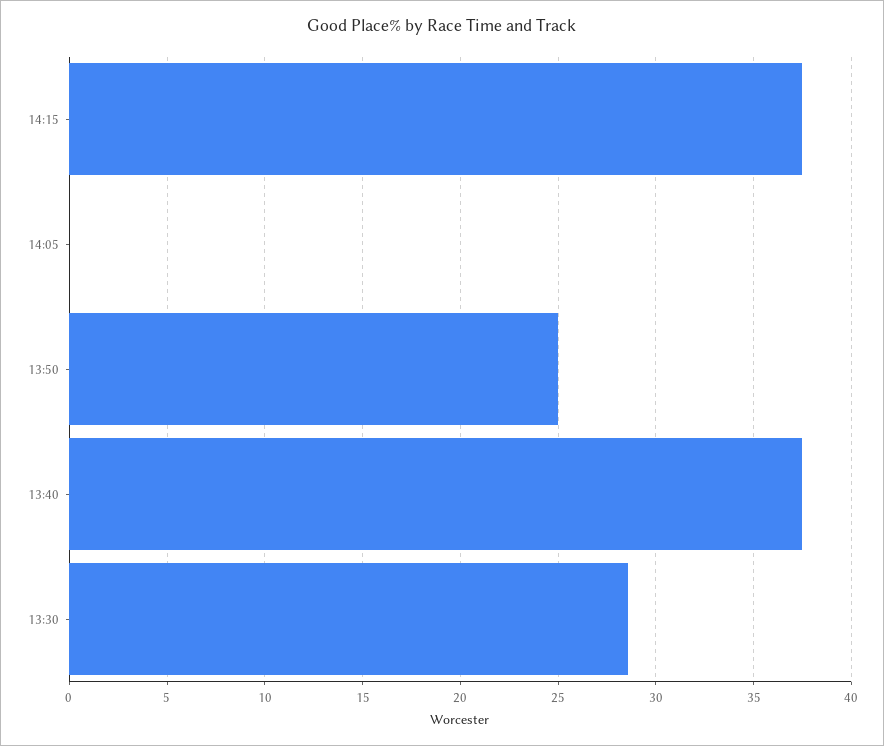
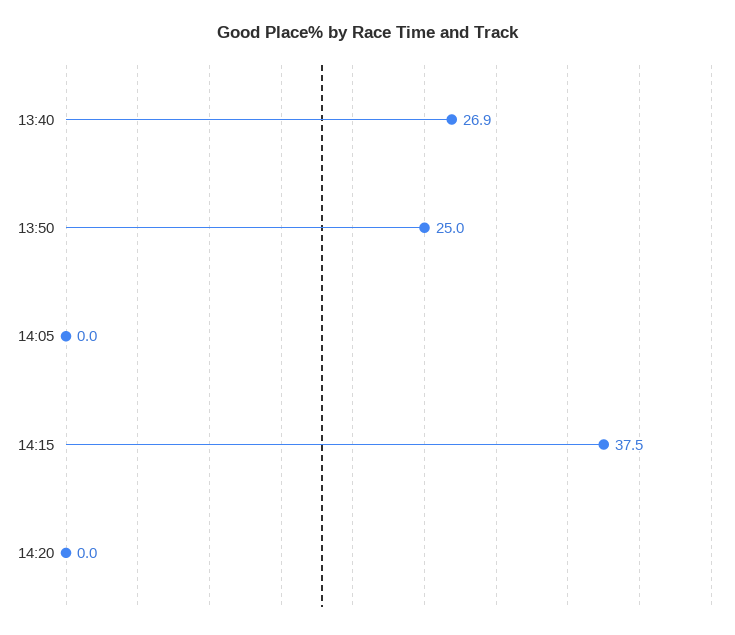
13:40: 37.5 -> 26.9
13:30: 28.5 -> none
14:20: none -> 0

